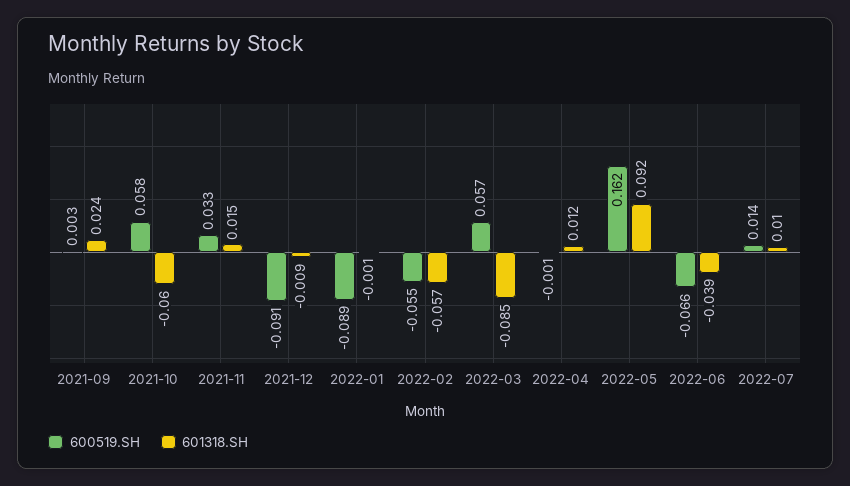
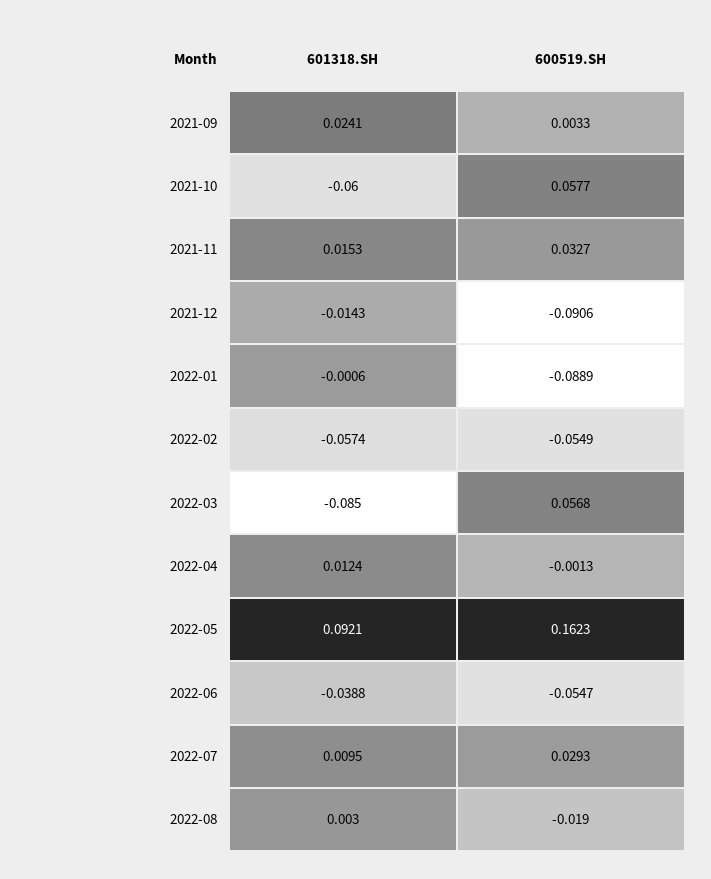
601318.SH, 2021-12: -0.009 -> -0.0143
600519.SH, 2022-06: -0.066 -> -0.0547
600519.SH, 2022-07: 0.014 -> 0.0293
601318.SH, 2022-08: none -> 0.003
600519.SH, 2022-08: none -> -0.019

